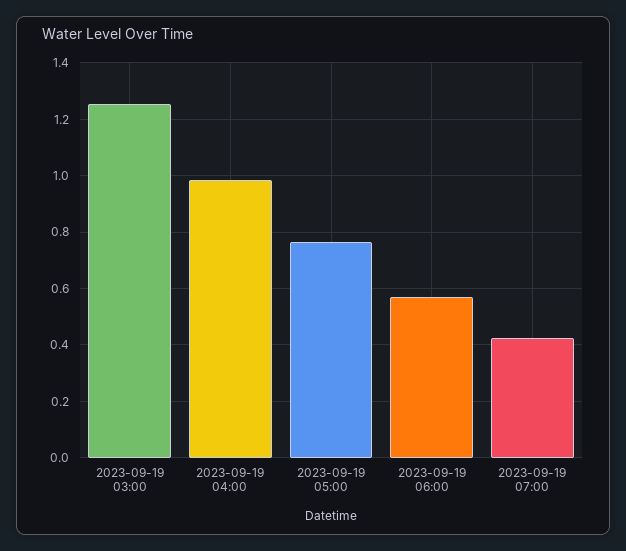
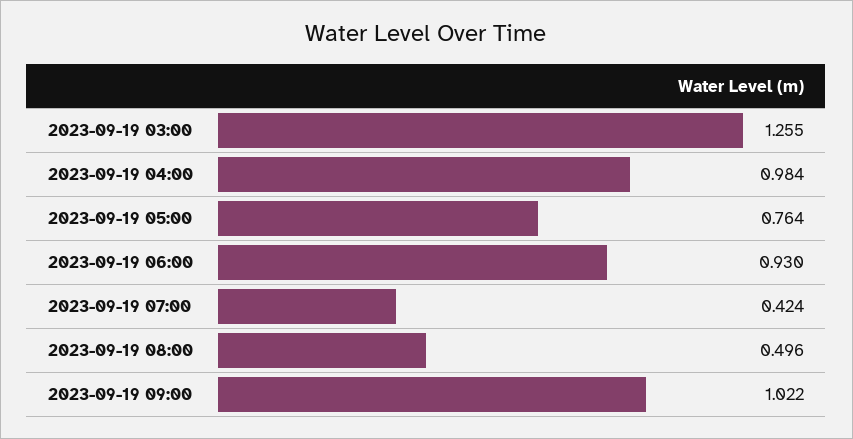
2023-09-19 06:00: 0.575 -> 0.93
2023-09-19 08:00: none -> 0.496
2023-09-19 09:00: none -> 1.022

